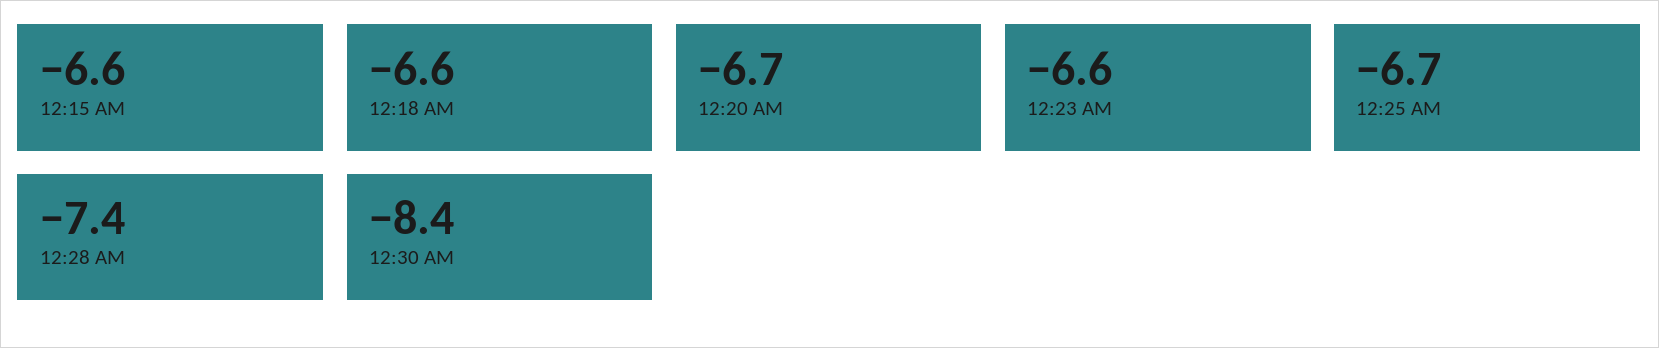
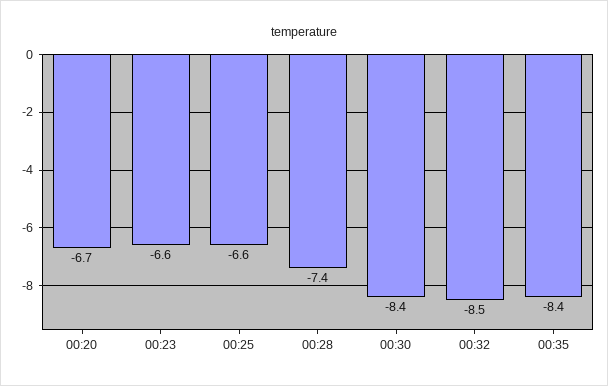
12:15 AM: -6.6 -> none
12:18 AM: -6.6 -> none
12:25 AM: -6.7 -> -6.6
00:32: none -> -8.5
00:35: none -> -8.4

